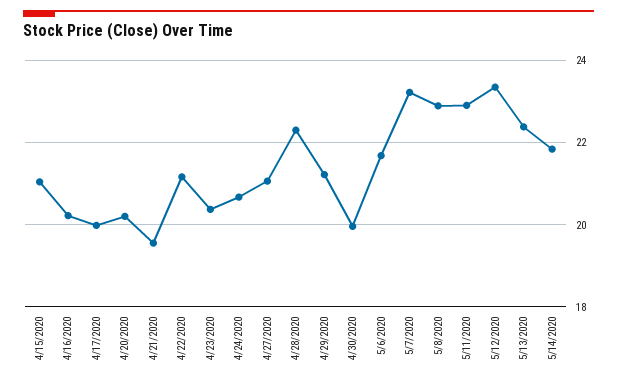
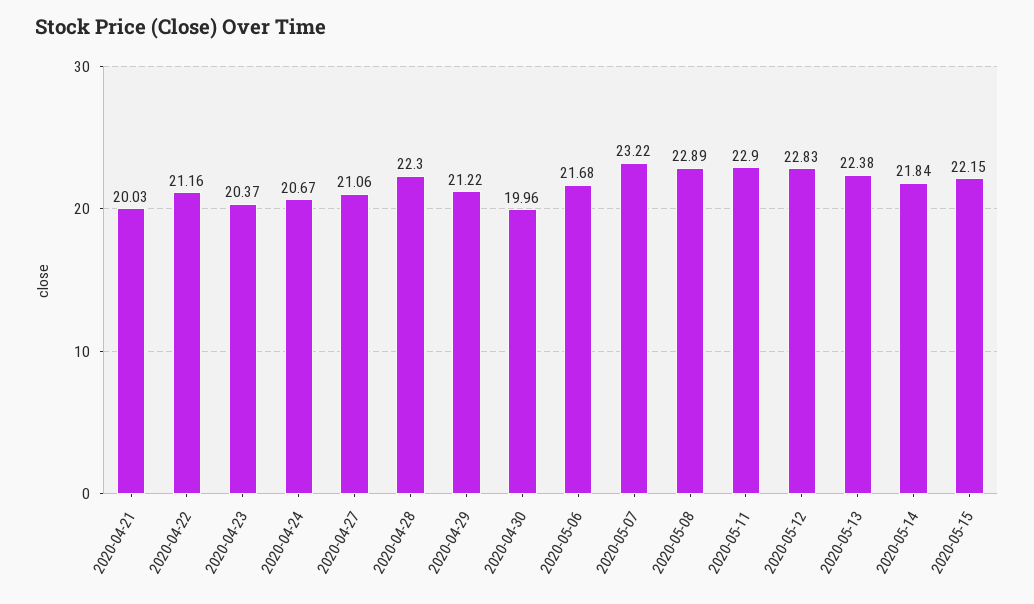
4/15/2020: 21 -> none
4/16/2020: 20.2 -> none
4/17/2020: 20 -> none
4/20/2020: 20.2 -> none
4/21/2020: 19.6 -> 20.03
5/12/2020: 23.4 -> 22.83
2020-05-15: none -> 22.15

